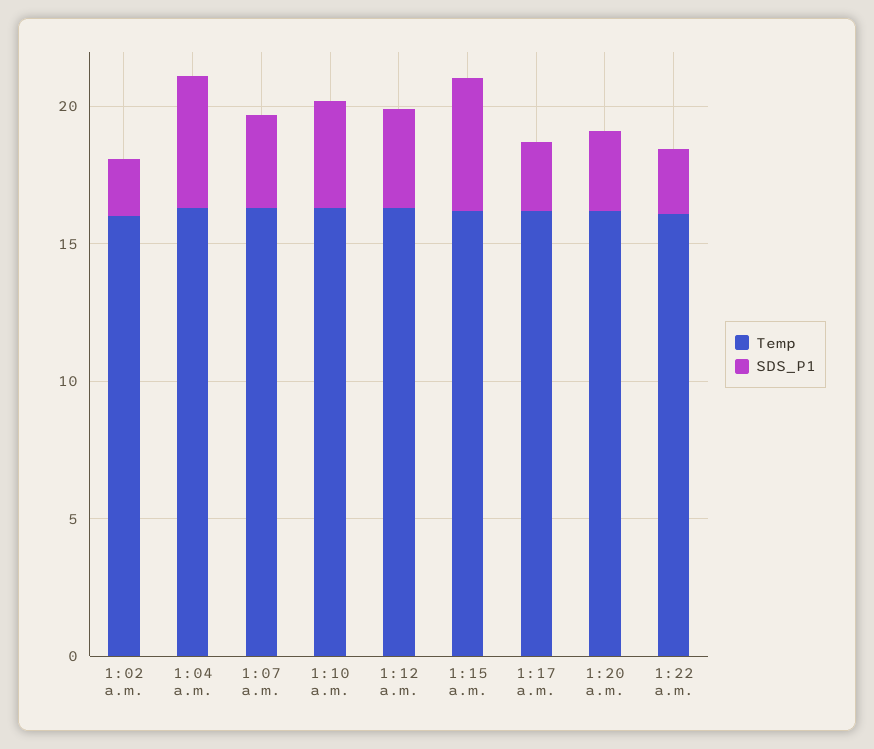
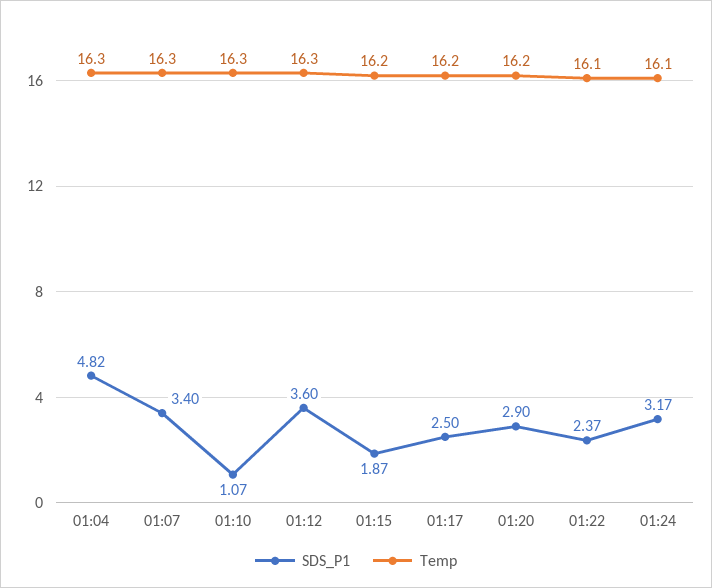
Temp, 1:02 a.m.: 16 -> none
SDS_P1, 1:02 a.m.: 2 -> none
SDS_P1, 1:10 a.m.: 4 -> 1.07
SDS_P1, 1:15 a.m.: 5 -> 1.87
SDS_P1, 01:24: none -> 3.17
Temp, 01:24: none -> 16.1

